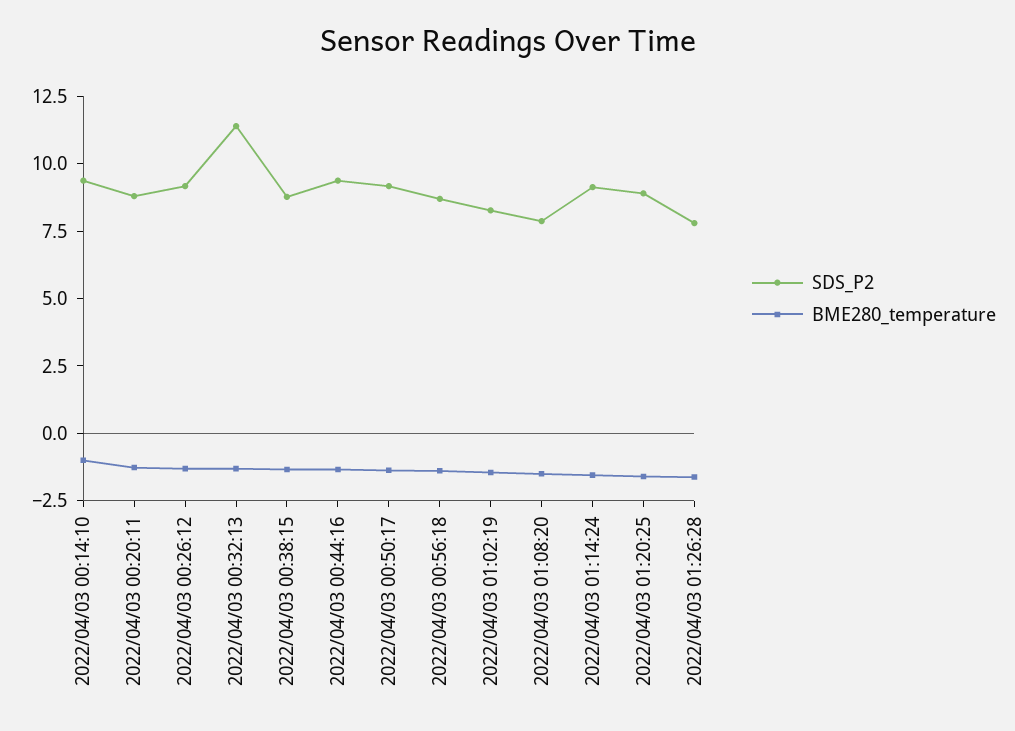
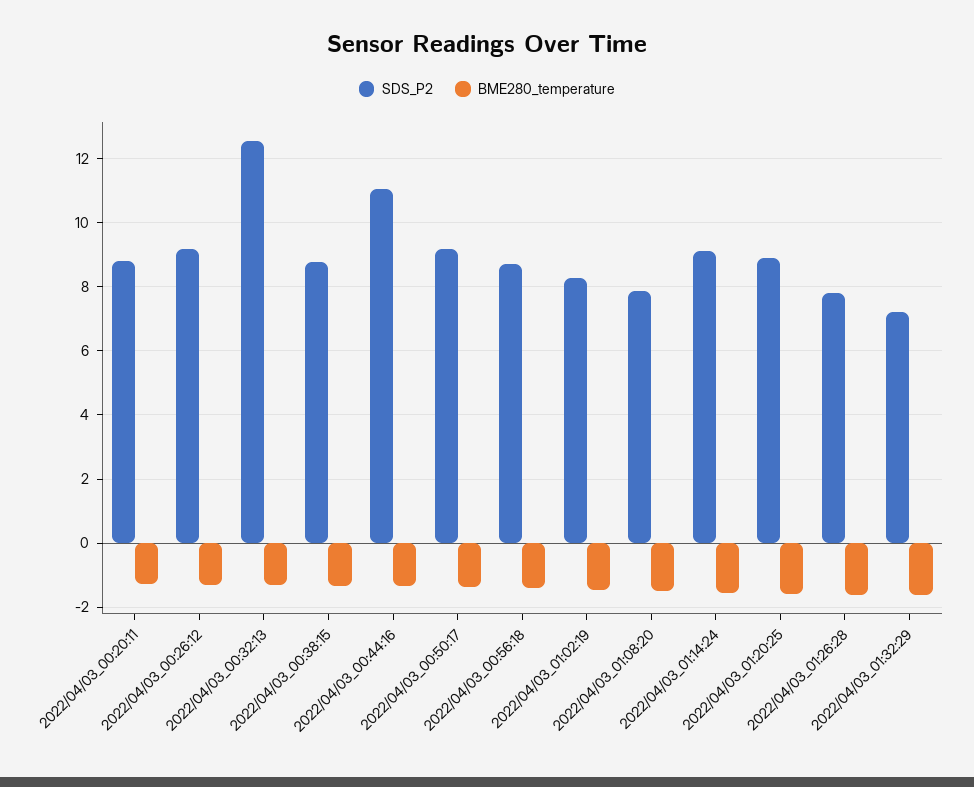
SDS_P2, 2022/04/03 00:14:10: 9.5 -> none
BME280_temperature, 2022/04/03 00:14:10: -1 -> none
SDS_P2, 2022/04/03 00:32:13: 11.5 -> 12.6
SDS_P2, 2022/04/03 00:44:16: 9.5 -> 11
SDS_P2, 2022/04/03_01:32:29: none -> 7.2
BME280_temperature, 2022/04/03_01:32:29: none -> -1.6

